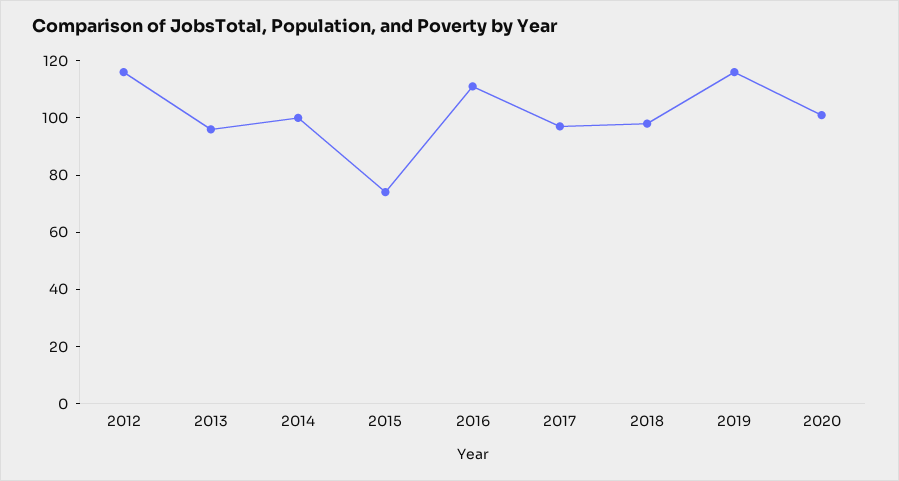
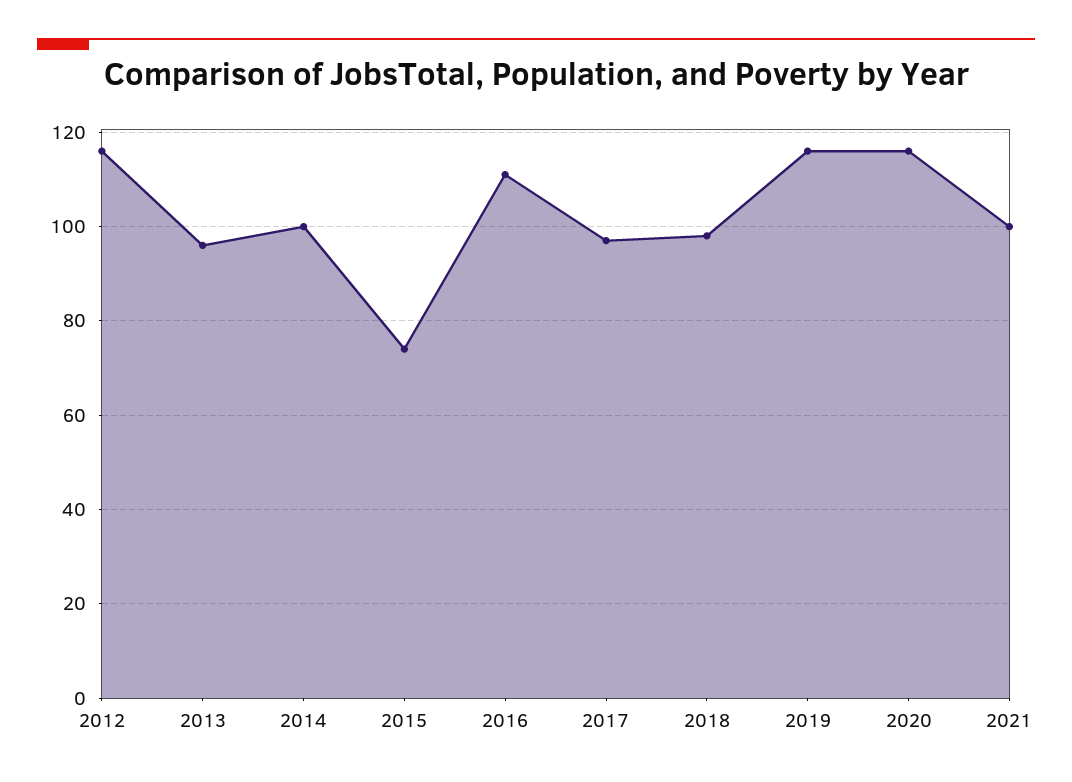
2020: 100 -> 115
2021: none -> 100

